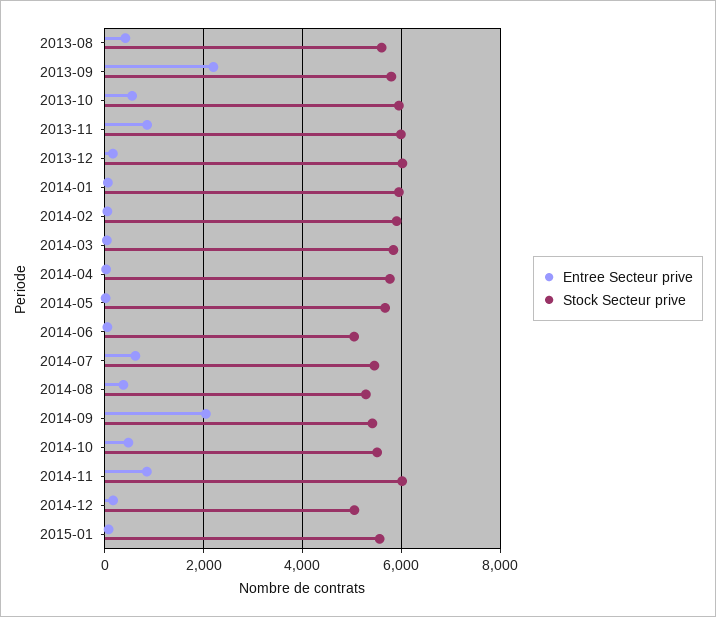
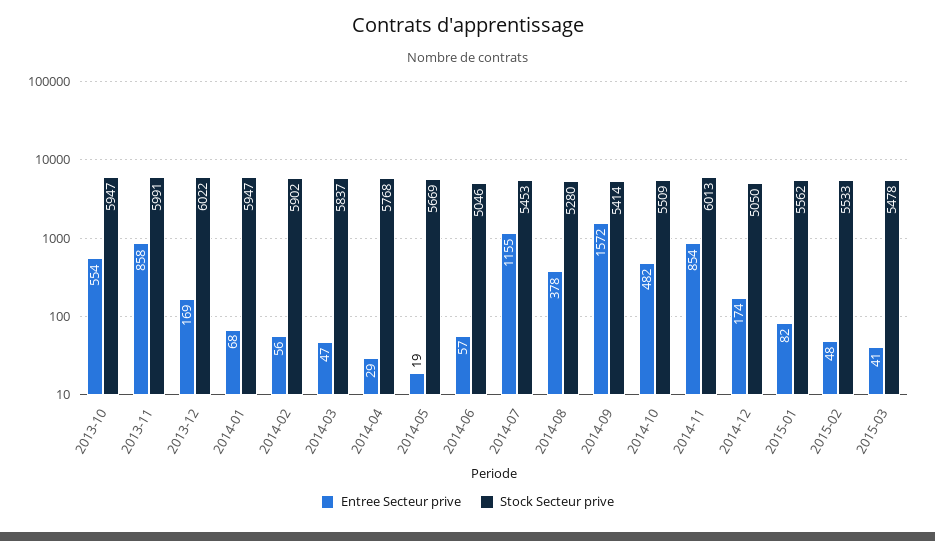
Entree Secteur prive, 2013-08: 400 -> none
Stock Secteur prive, 2013-08: 5600 -> none
Entree Secteur prive, 2013-09: 2200 -> none
Stock Secteur prive, 2013-09: 5800 -> none
Entree Secteur prive, 2014-07: 600 -> 1155
Entree Secteur prive, 2014-09: 2000 -> 1572
Entree Secteur prive, 2015-02: none -> 48
Stock Secteur prive, 2015-02: none -> 5533
Entree Secteur prive, 2015-03: none -> 41
Stock Secteur prive, 2015-03: none -> 5478

